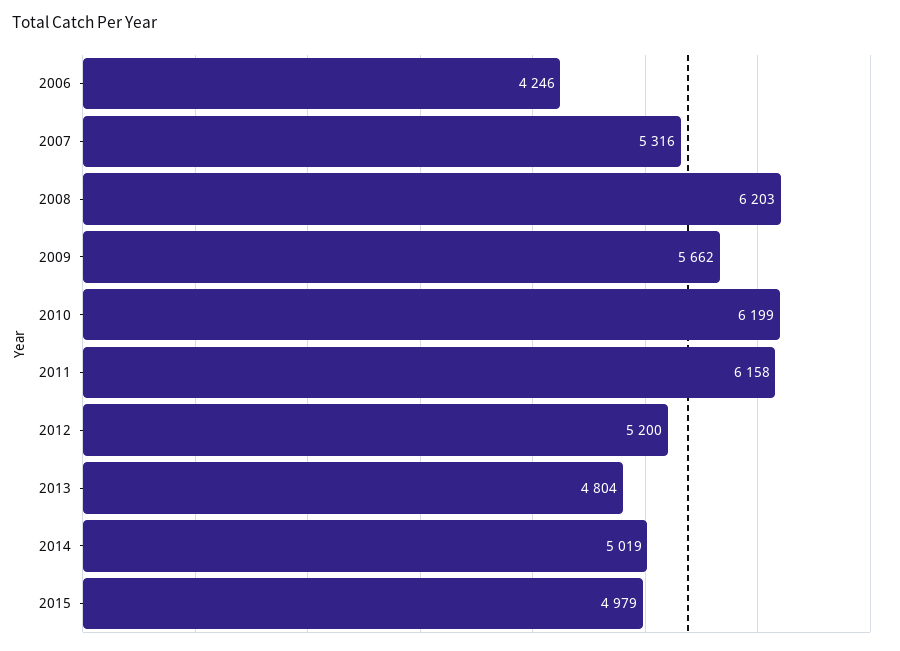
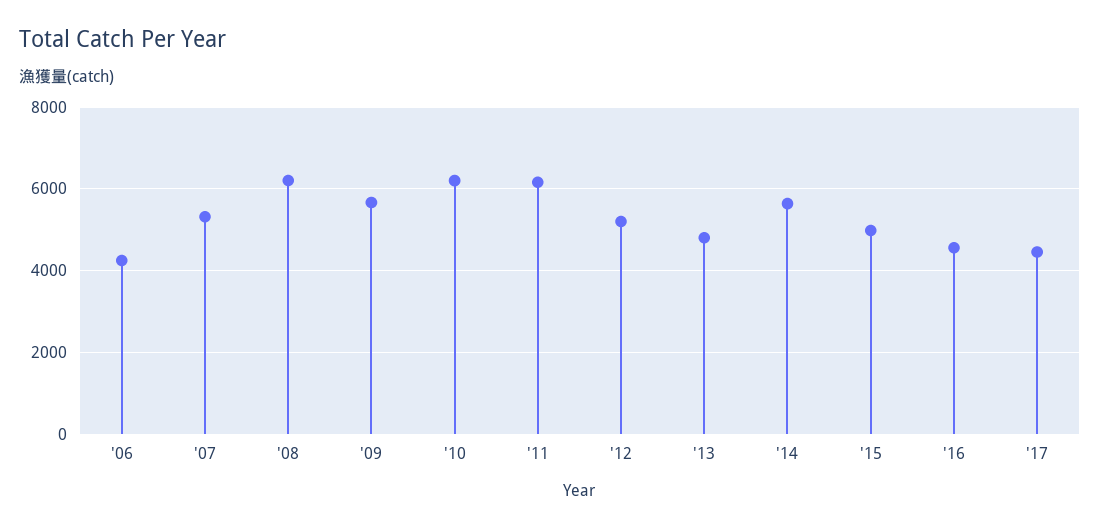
2014: 5019 -> 5600
'16: none -> 4600
'17: none -> 4400

